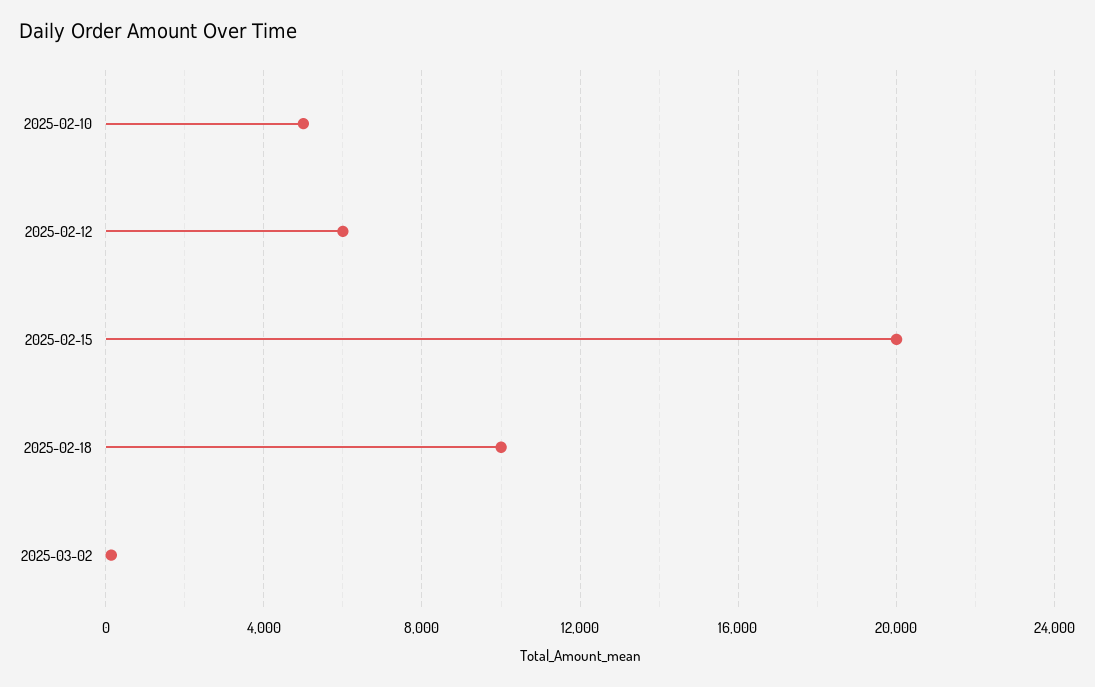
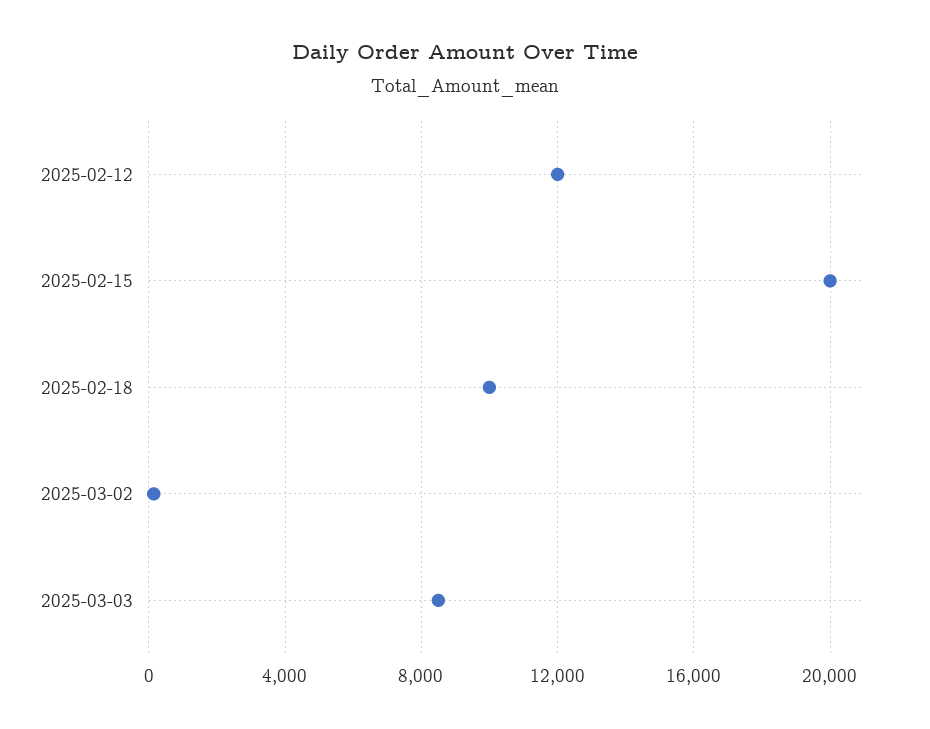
2025-02-10: 5000 -> none
2025-02-12: 6000 -> 12000
2025-03-03: none -> 8500

